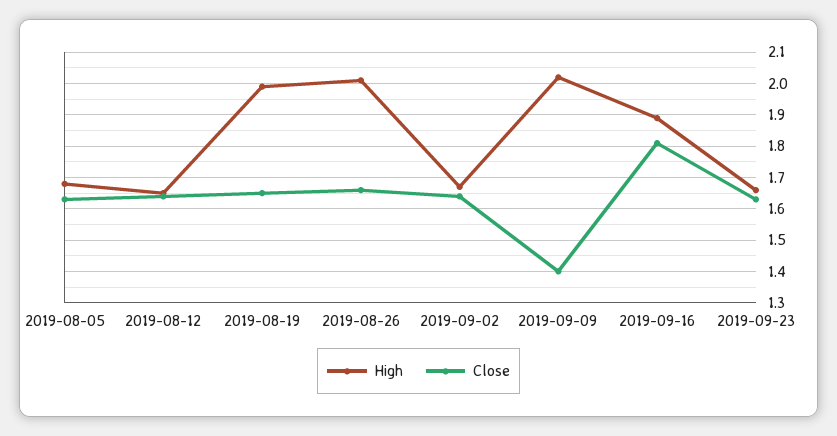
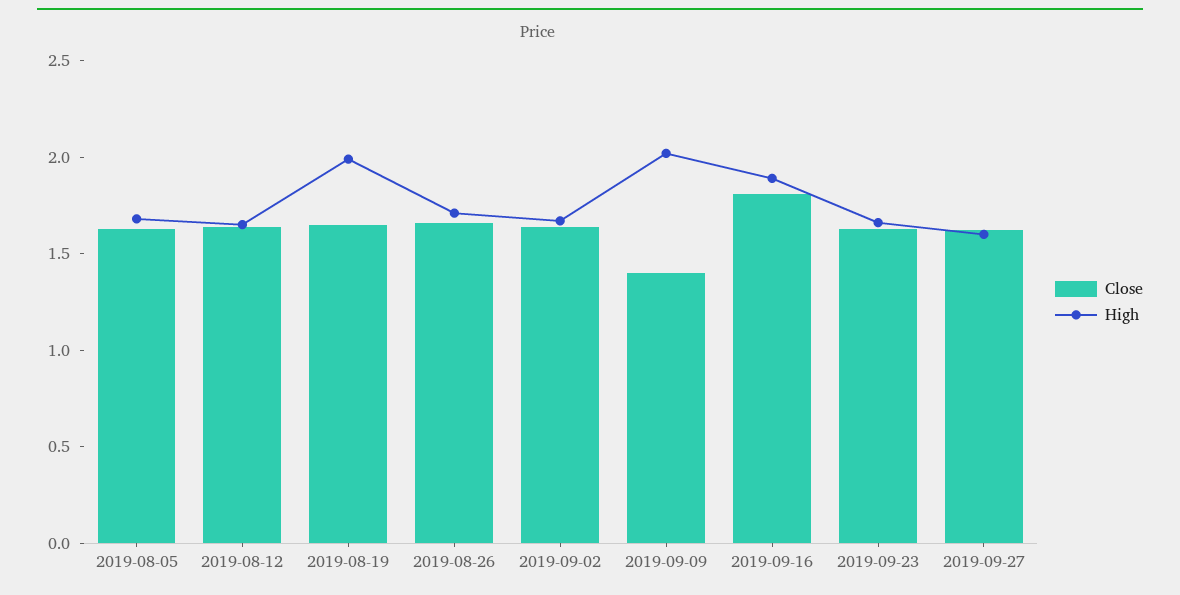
High, 2019-08-26: 2 -> 1.7
Close, 2019-09-27: none -> 1.6
High, 2019-09-27: none -> 1.6

